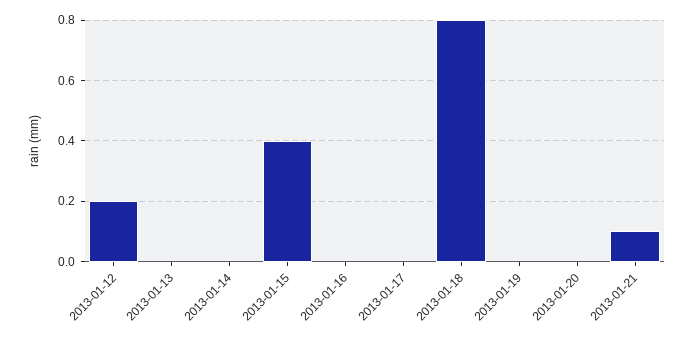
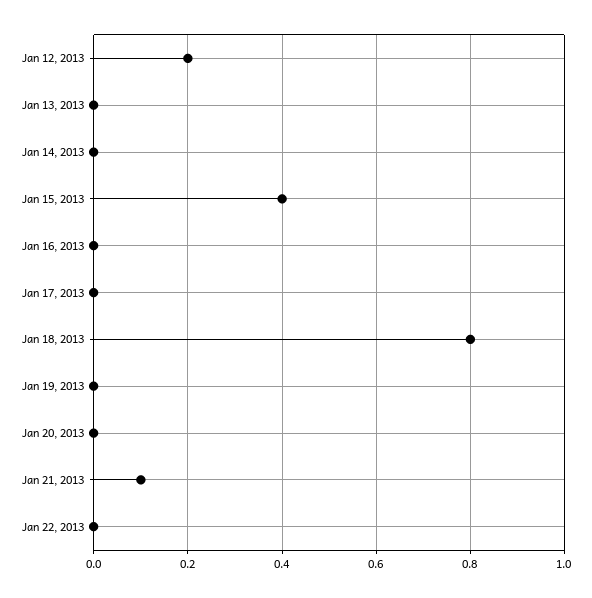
Jan 22, 2013: none -> 0

